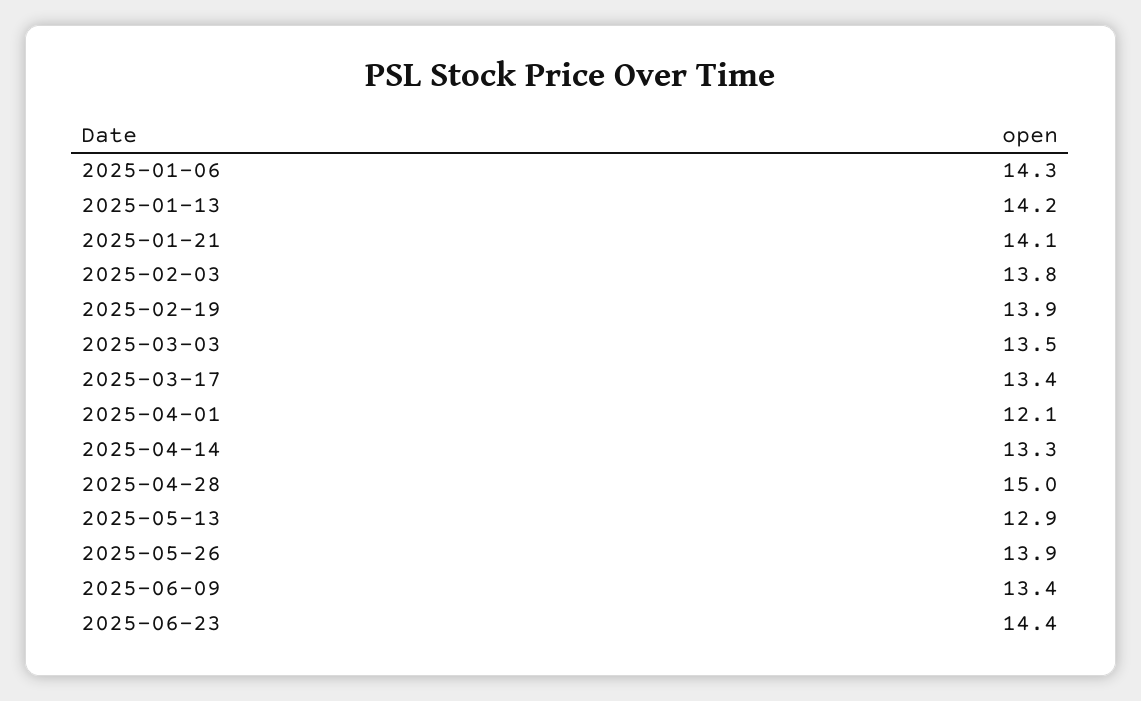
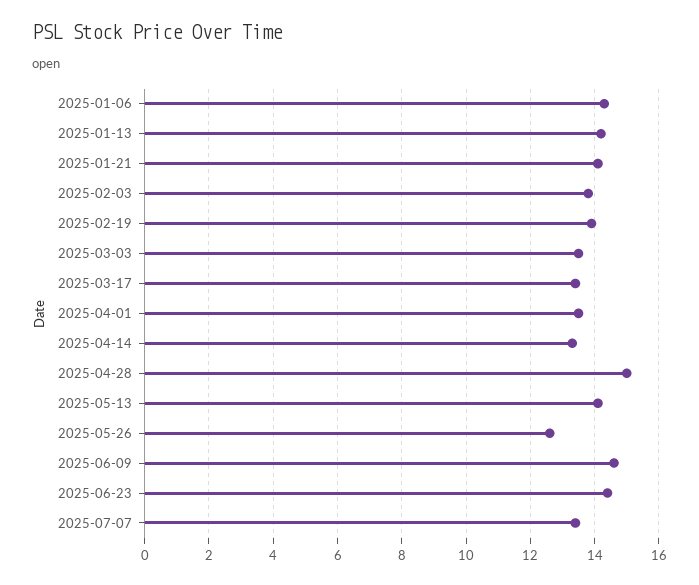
2025-04-01: 12.1 -> 13.5
2025-05-13: 12.9 -> 14
2025-05-26: 13.9 -> 12.5
2025-06-09: 13.4 -> 14.5
2025-07-07: none -> 13.5

